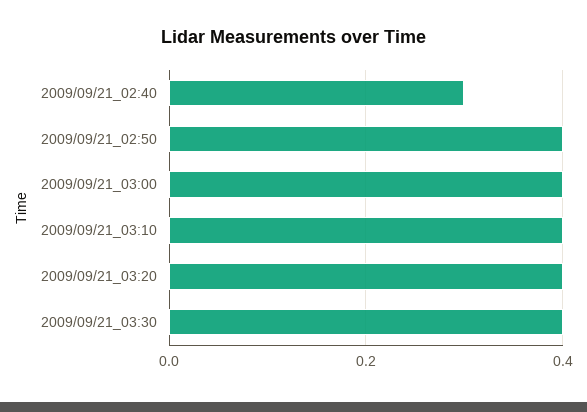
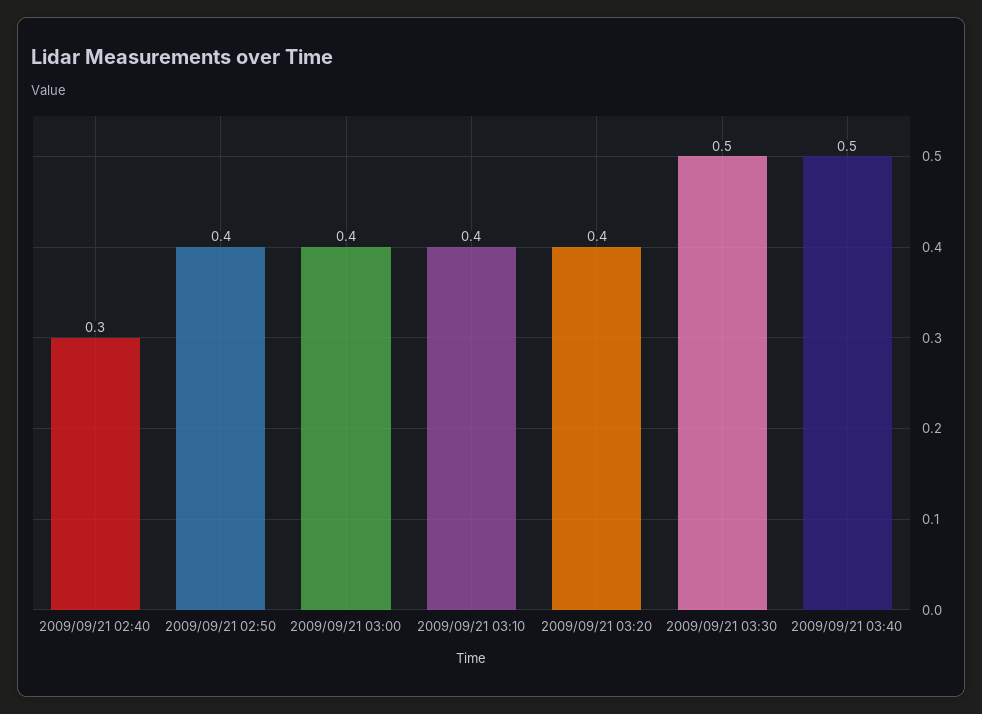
2009/09/21_03:30: 0.4 -> 0.5
2009/09/21 03:40: none -> 0.5

